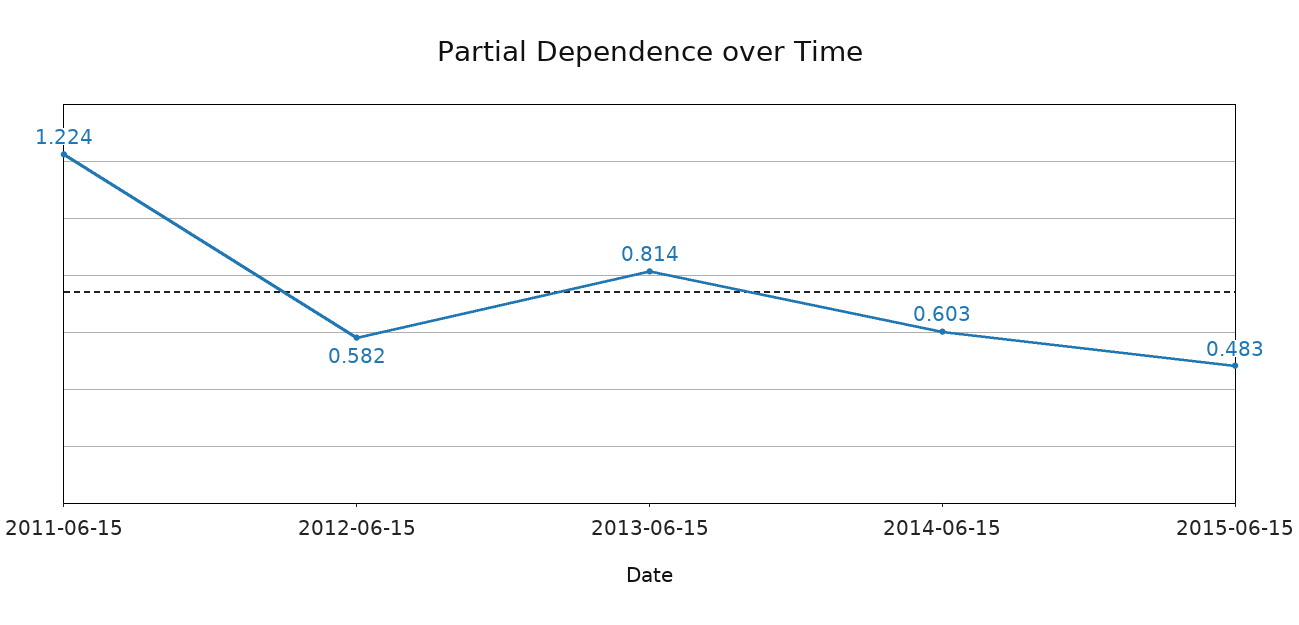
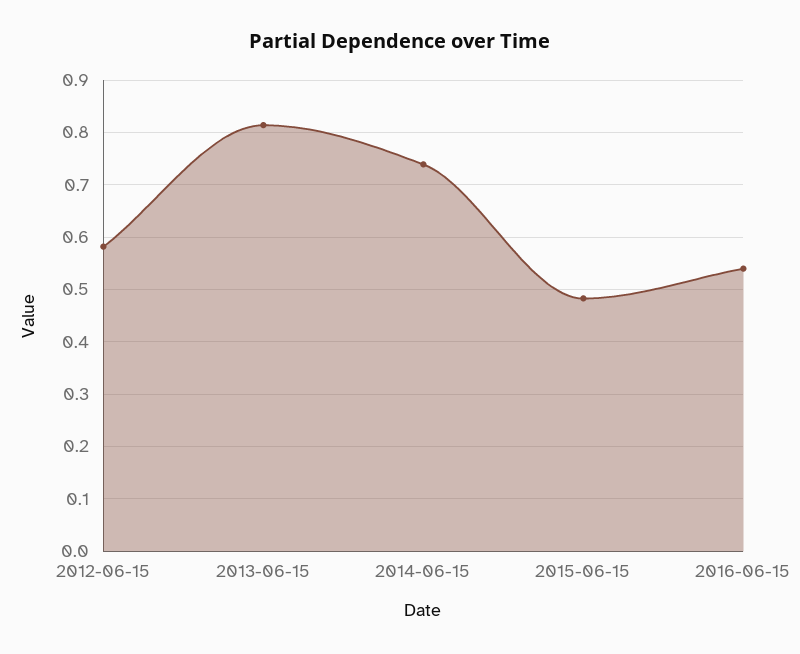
2011-06-15: 1.224 -> none
2014-06-15: 0.603 -> 0.74
2016-06-15: none -> 0.54

